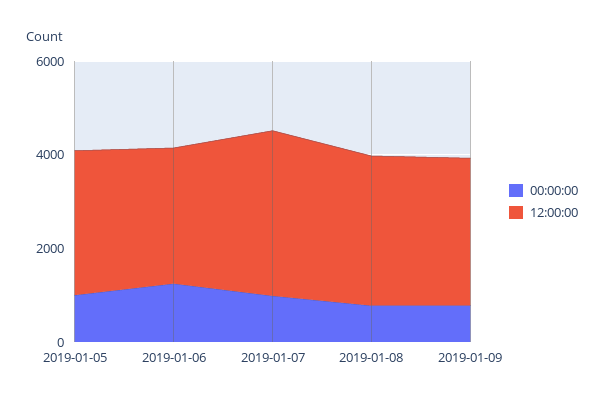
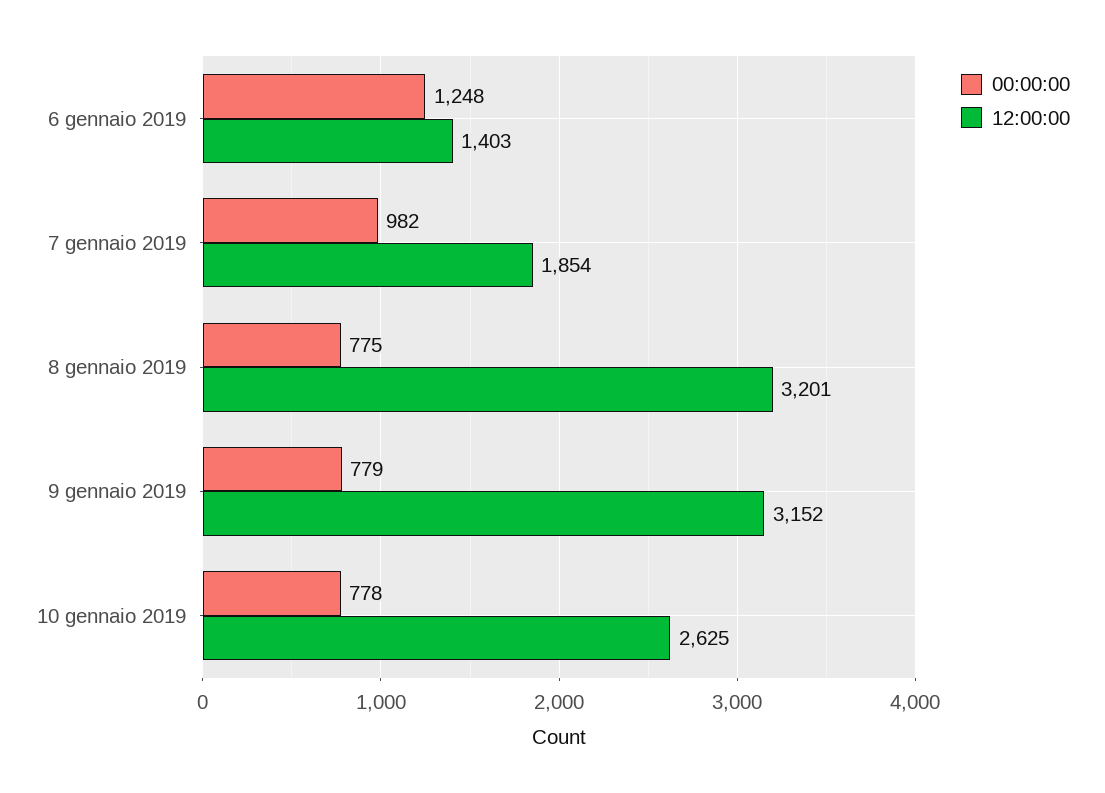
00:00:00, 2019-01-05: 1000 -> none
12:00:00, 2019-01-05: 3000 -> none
12:00:00, 2019-01-06: 3000 -> 1403
12:00:00, 2019-01-07: 3500 -> 1854
00:00:00, 10 gennaio 2019: none -> 778
12:00:00, 10 gennaio 2019: none -> 2625

